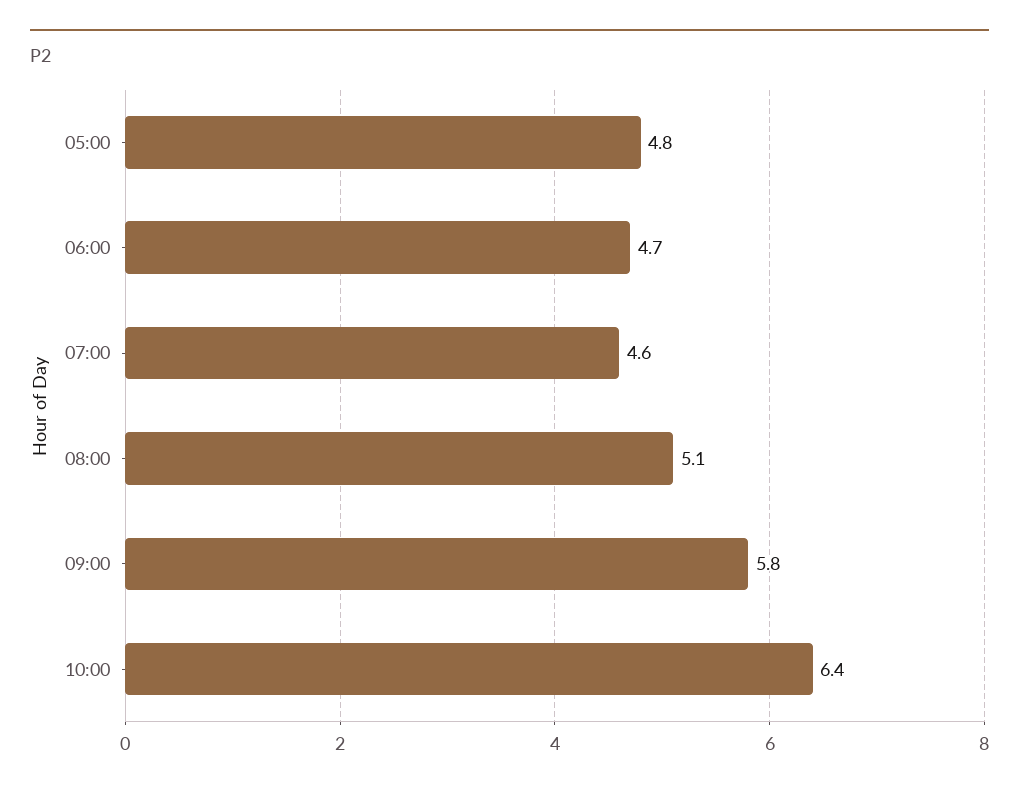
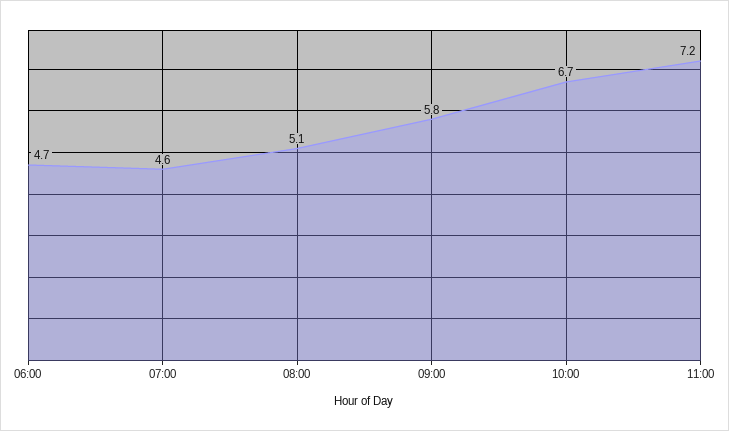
05:00: 4.8 -> none
10:00: 6.4 -> 6.7
11:00: none -> 7.2

